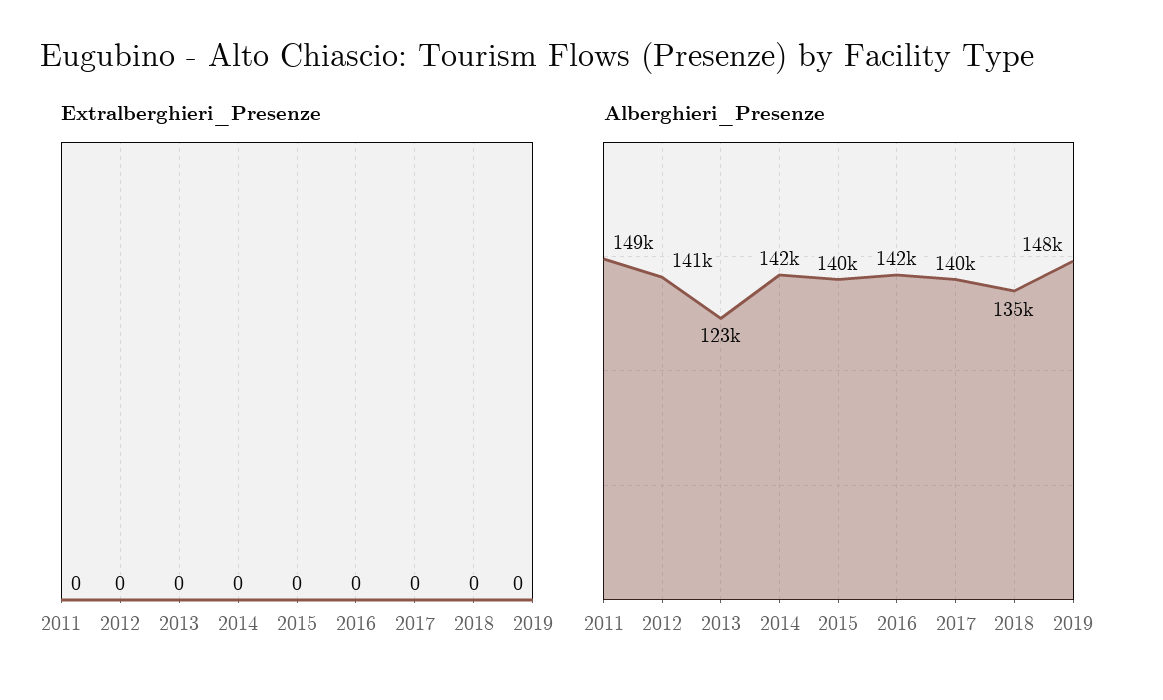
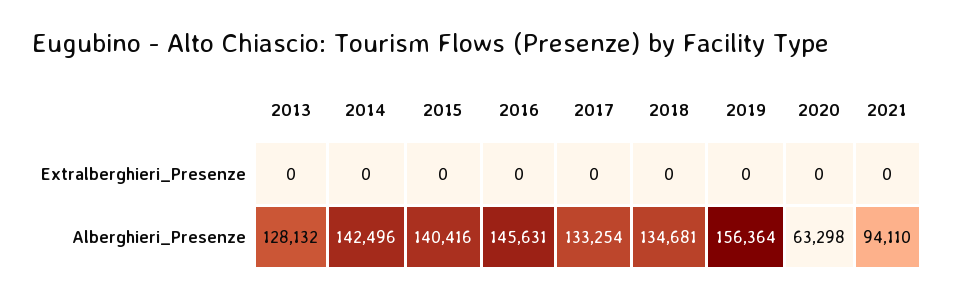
Extralberghieri_Presenze, 2011: 0 -> none
Extralberghieri_Presenze, 2012: 0 -> none
Alberghieri_Presenze, 2011: 149000 -> none
Alberghieri_Presenze, 2012: 141000 -> none
Alberghieri_Presenze, 2013: 123000 -> 128132
Alberghieri_Presenze, 2016: 142000 -> 145631
Alberghieri_Presenze, 2017: 140000 -> 133254
Alberghieri_Presenze, 2019: 148000 -> 156364
Extralberghieri_Presenze, 2020: none -> 0
Extralberghieri_Presenze, 2021: none -> 0
Alberghieri_Presenze, 2020: none -> 63298
Alberghieri_Presenze, 2021: none -> 94110

